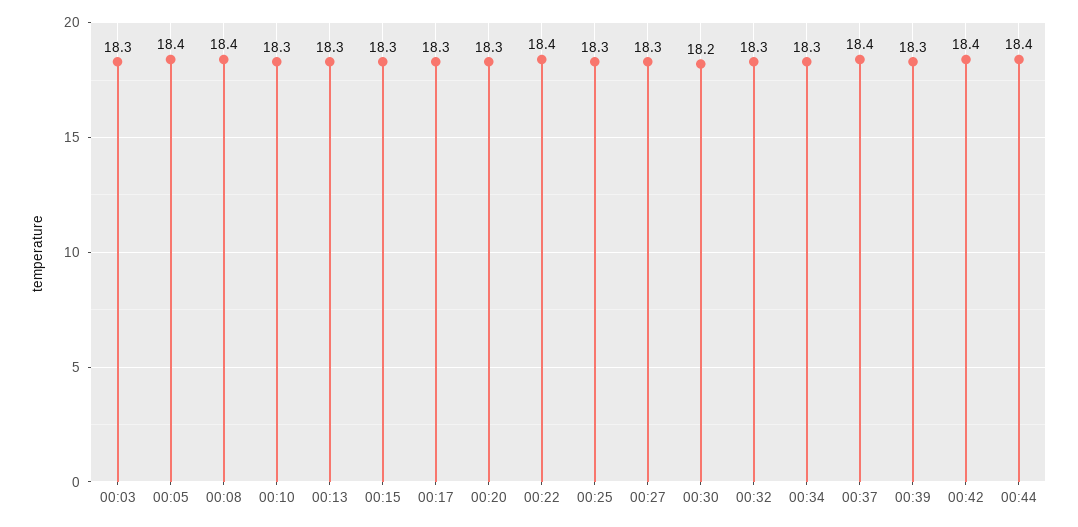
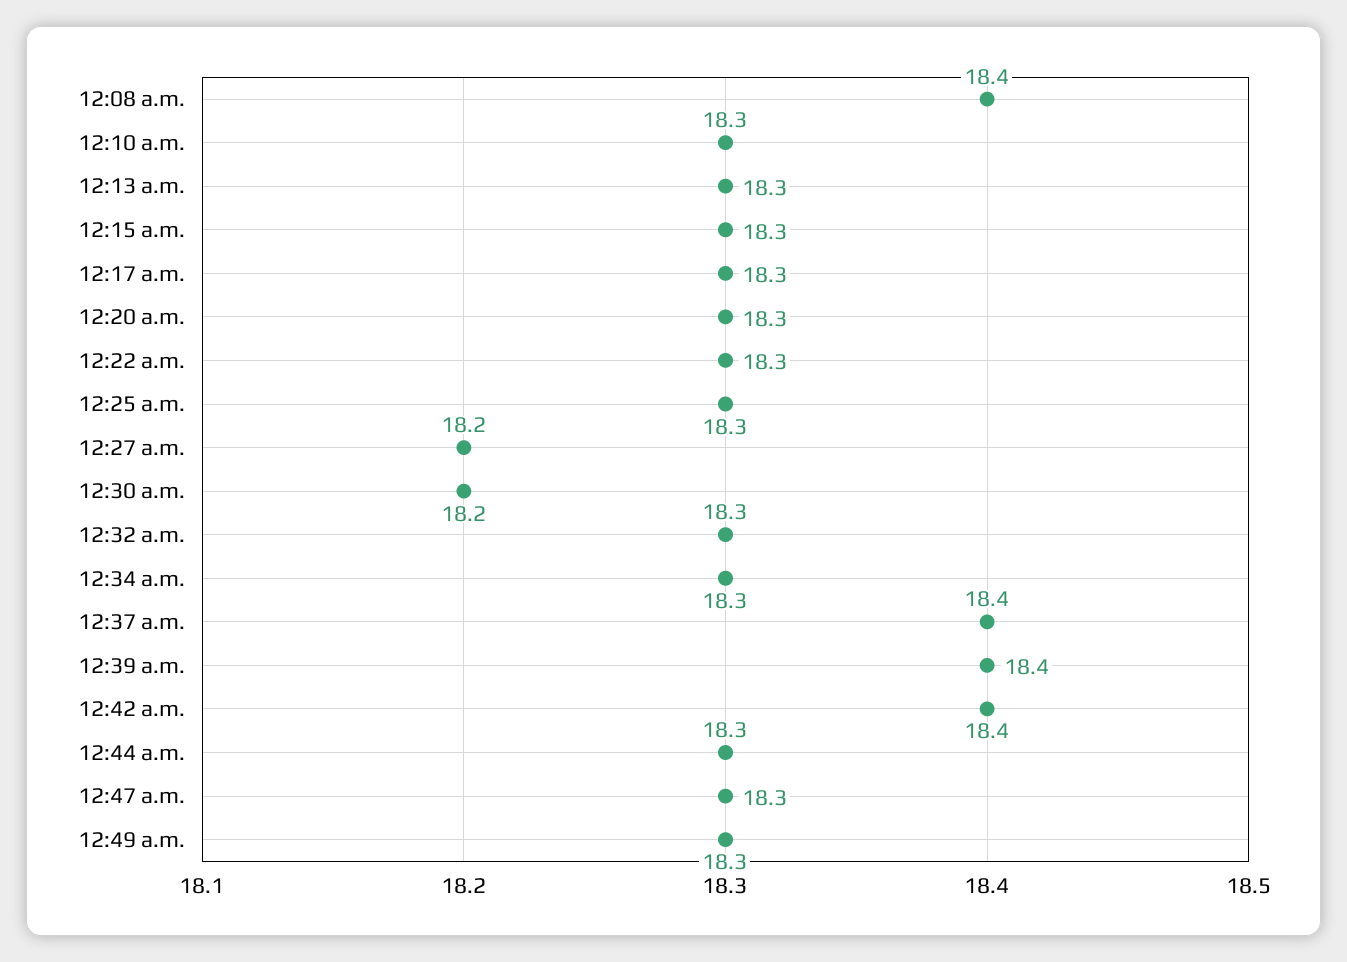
00:03: 18.3 -> none
00:05: 18.4 -> none
00:22: 18.4 -> 18.3
00:27: 18.3 -> 18.2
00:39: 18.3 -> 18.4
00:44: 18.4 -> 18.3
12:47 a.m.: none -> 18.3
12:49 a.m.: none -> 18.3

